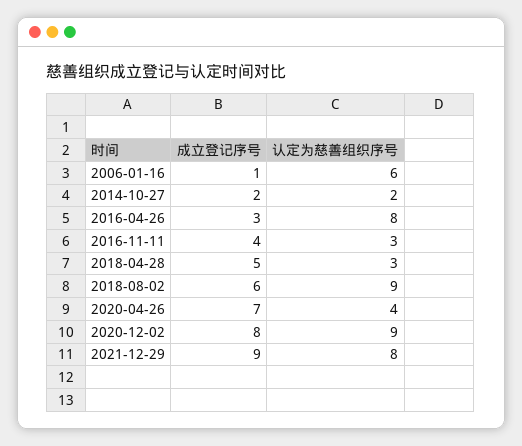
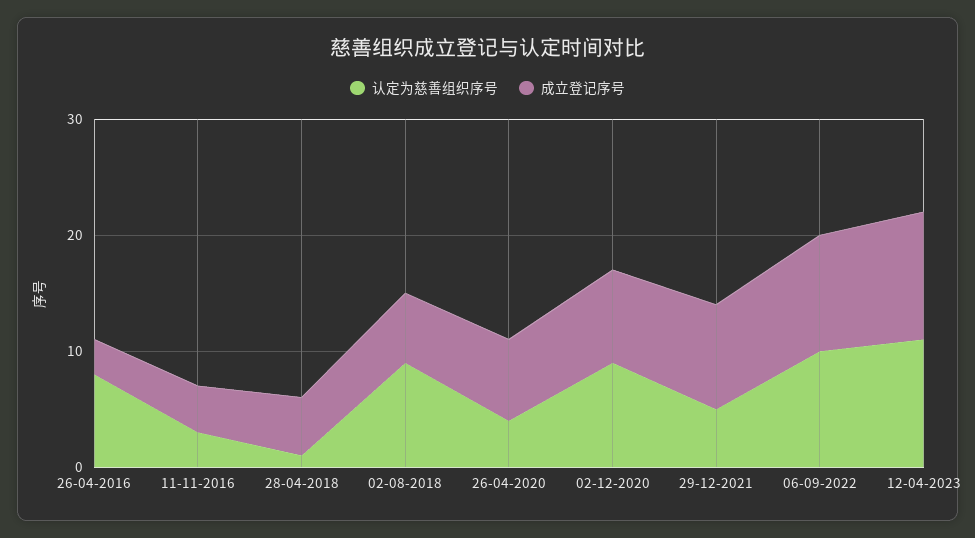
成立登记序号, 2006-01-16: 1 -> none
认定为慈善组织序号, 2006-01-16: 6 -> none
成立登记序号, 2014-10-27: 2 -> none
认定为慈善组织序号, 2014-10-27: 2 -> none
认定为慈善组织序号, 2018-04-28: 3 -> 1
认定为慈善组织序号, 2021-12-29: 8 -> 5
认定为慈善组织序号, 06-09-2022: none -> 10
成立登记序号, 06-09-2022: none -> 10
认定为慈善组织序号, 12-04-2023: none -> 11
成立登记序号, 12-04-2023: none -> 11

